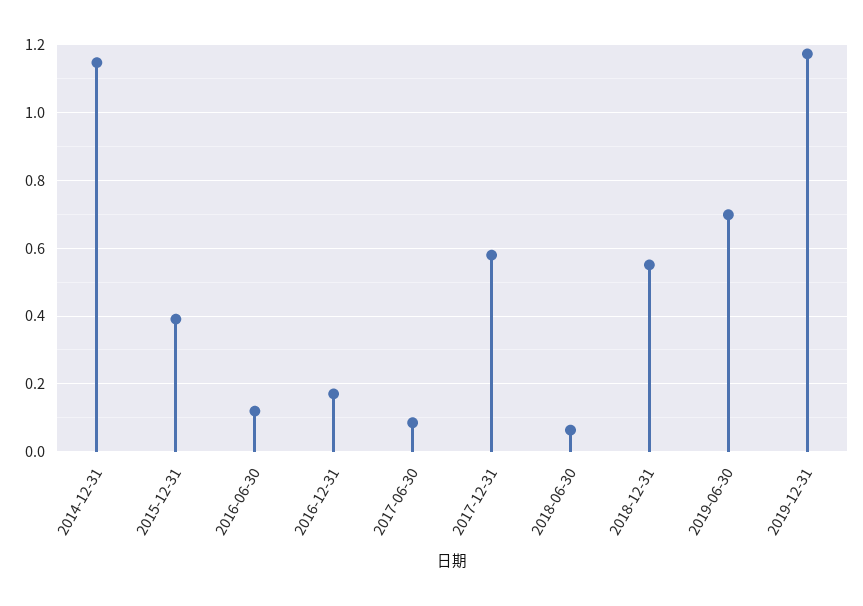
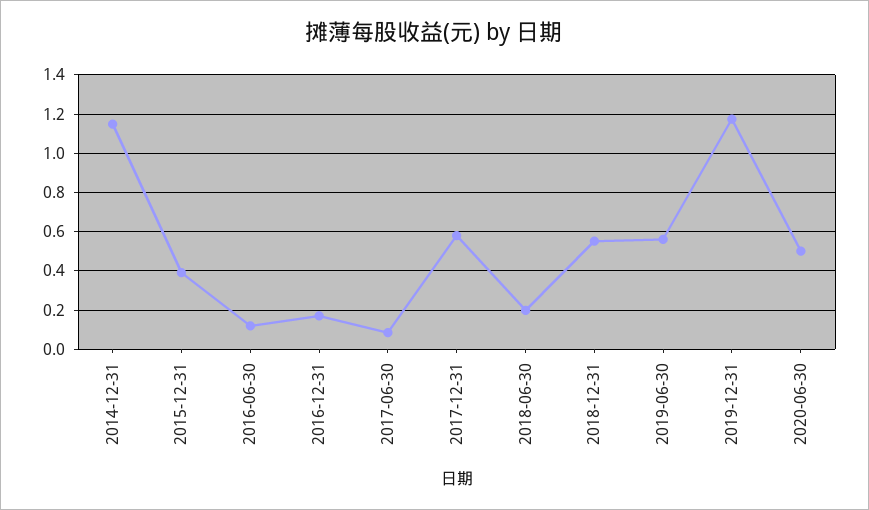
2018-06-30: 0.06 -> 0.2
2019-06-30: 0.7 -> 0.55
2020-06-30: none -> 0.5

